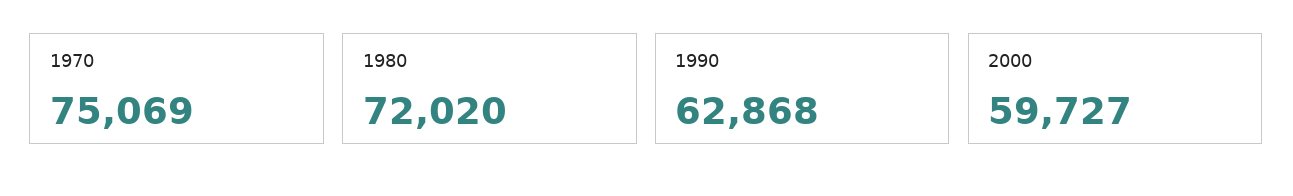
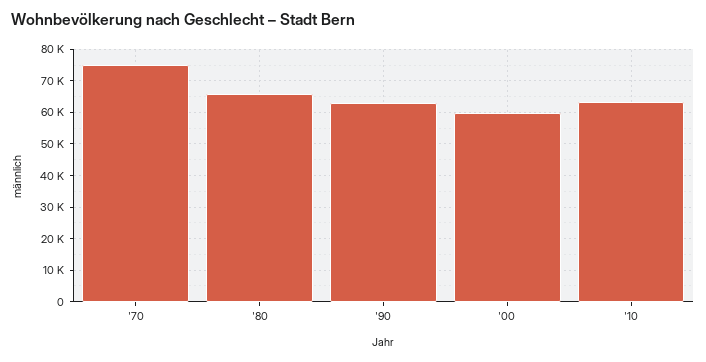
1980: 72020 -> 66000
'10: none -> 64000

